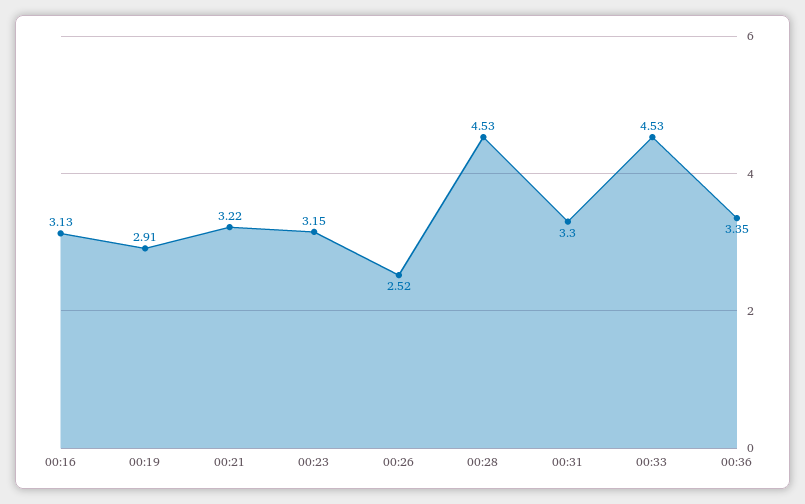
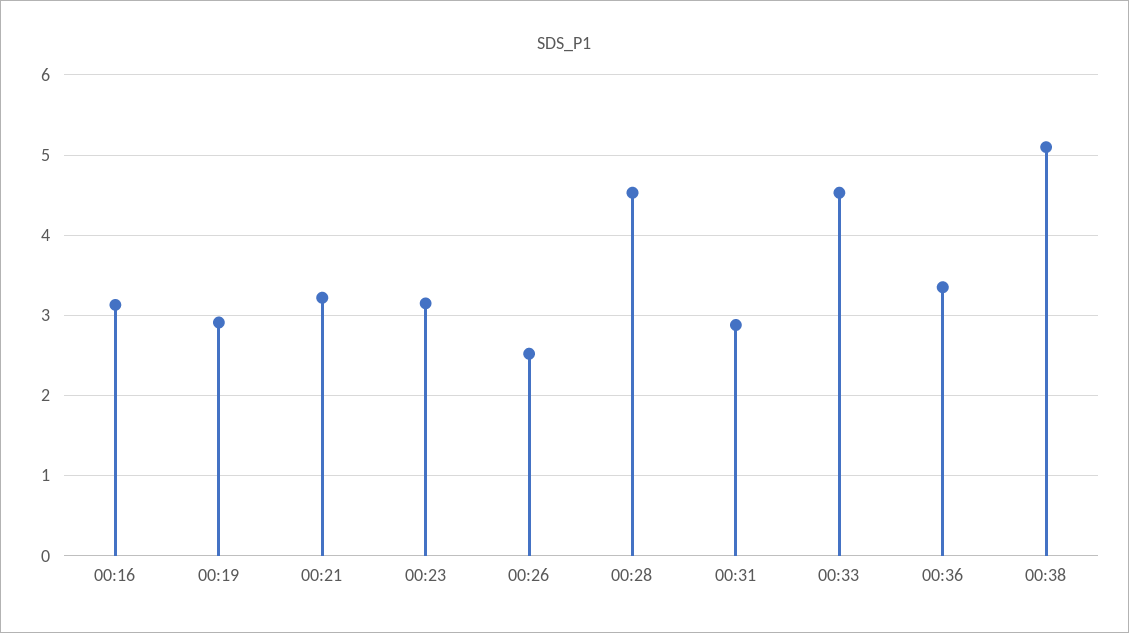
00:31: 3.3 -> 2.9
00:38: none -> 5.1

